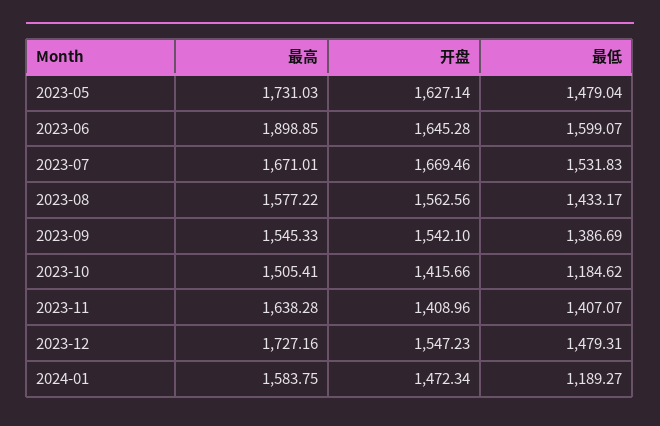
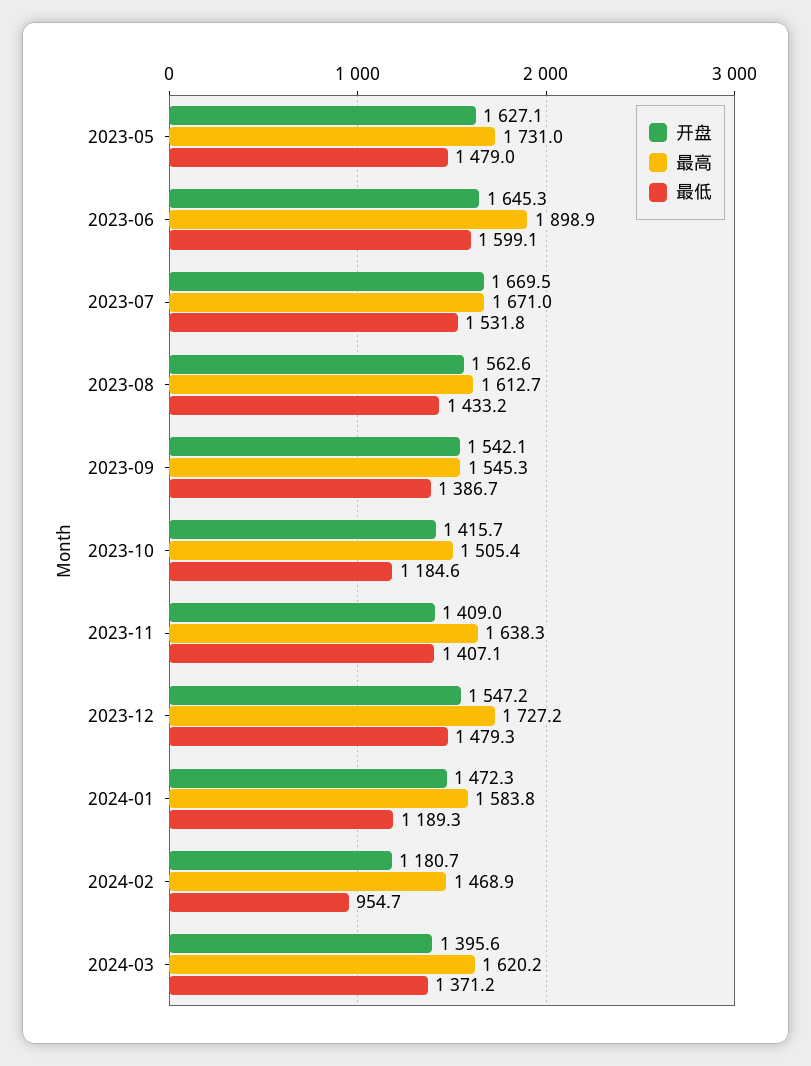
最高, 2023-08: 1577.22 -> 1612.7
开盘, 2024-02: none -> 1180.7
最高, 2024-02: none -> 1468.9
最低, 2024-02: none -> 954.7
开盘, 2024-03: none -> 1395.6
最高, 2024-03: none -> 1620.2
最低, 2024-03: none -> 1371.2

